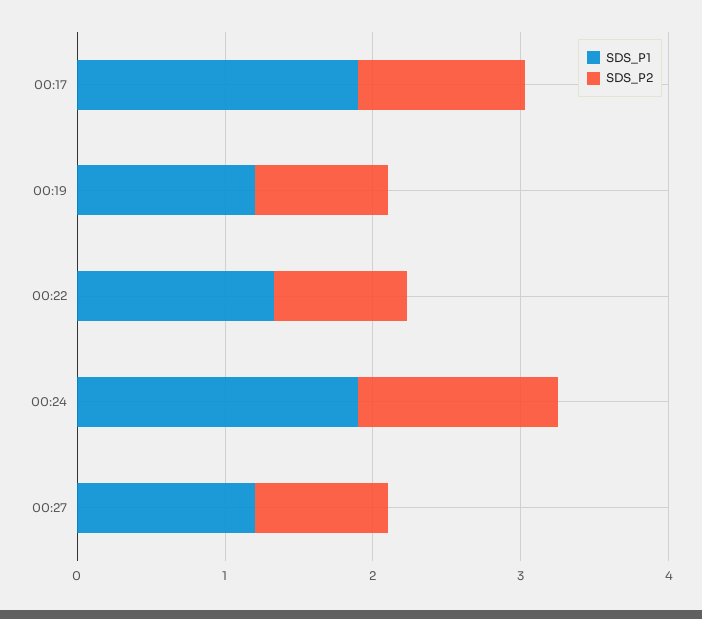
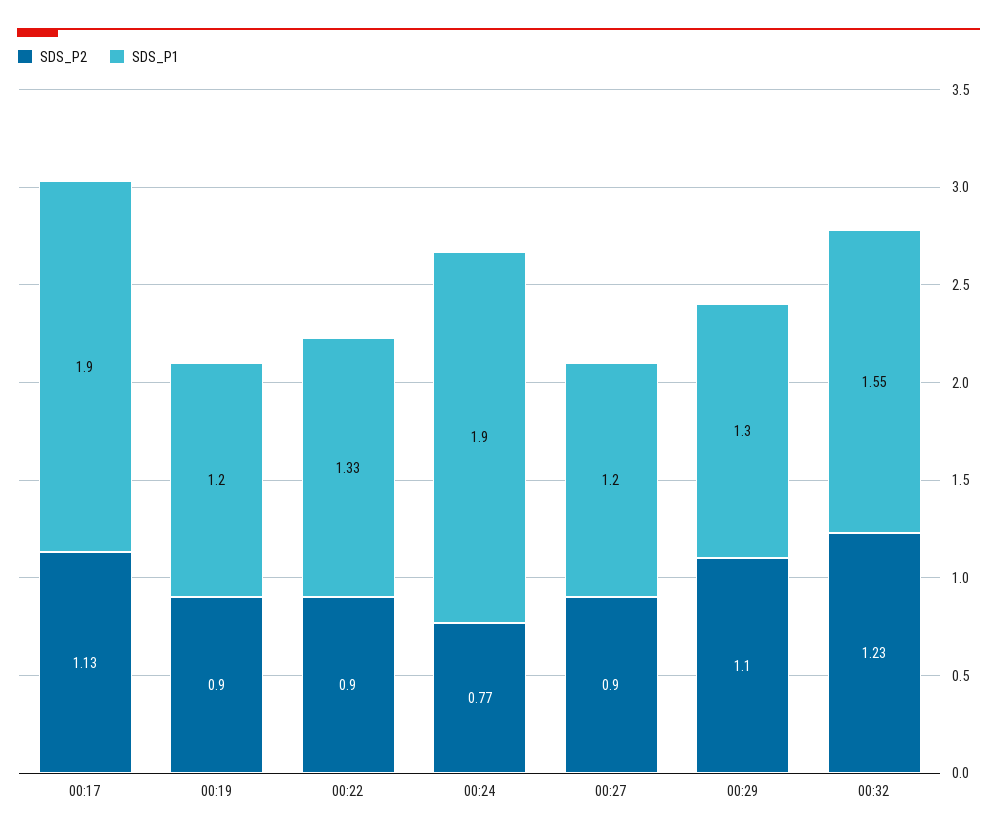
SDS_P2, 00:24: 1.4 -> 0.77
SDS_P2, 00:29: none -> 1.1
SDS_P1, 00:29: none -> 1.3
SDS_P2, 00:32: none -> 1.23
SDS_P1, 00:32: none -> 1.55

